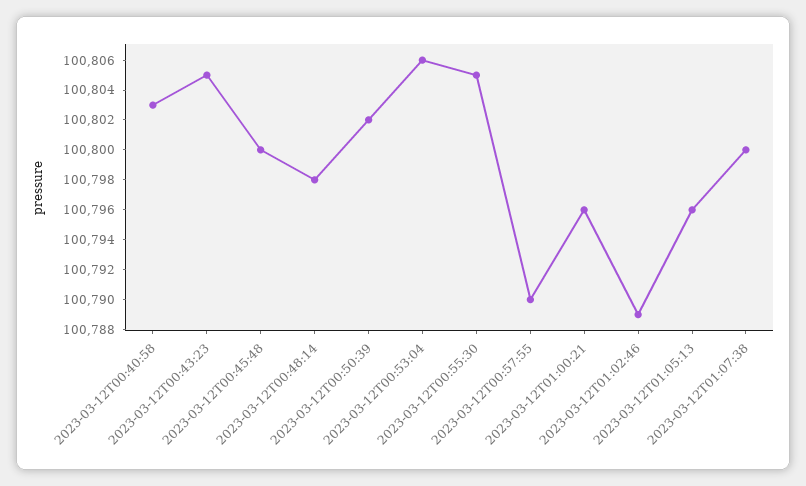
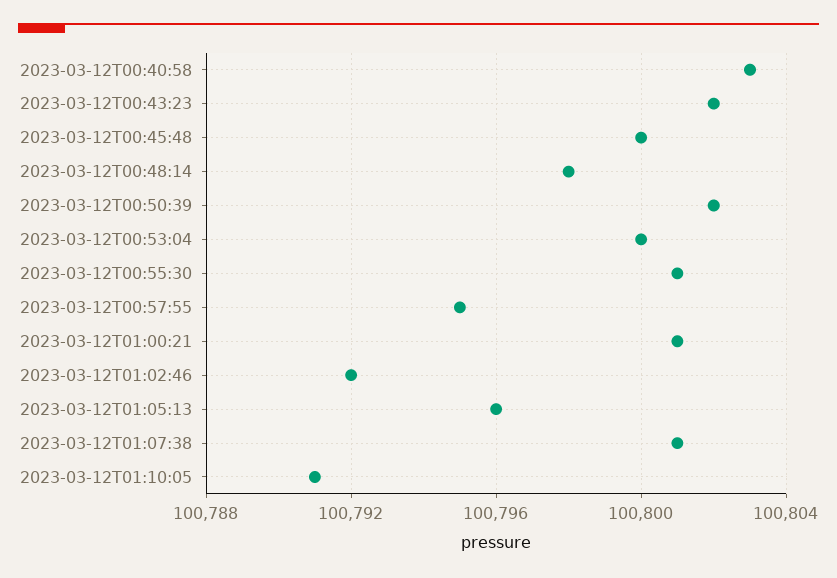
2023-03-12T00:43:23: 100805 -> 100802
2023-03-12T00:53:04: 100806 -> 100800
2023-03-12T00:55:30: 100805 -> 100801
2023-03-12T00:57:55: 100790 -> 100795
2023-03-12T01:00:21: 100796 -> 100801
2023-03-12T01:02:46: 100789 -> 100792
2023-03-12T01:07:38: 100800 -> 100801
2023-03-12T01:10:05: none -> 100791

